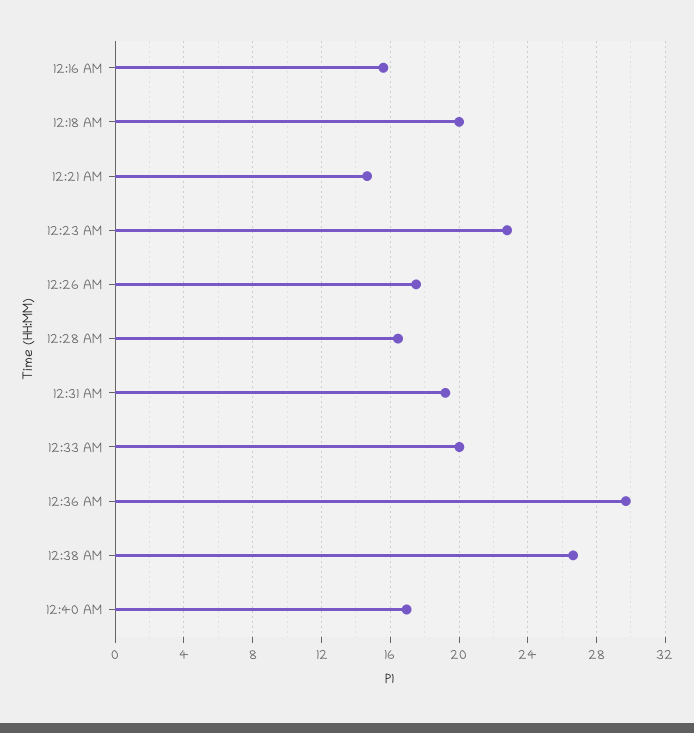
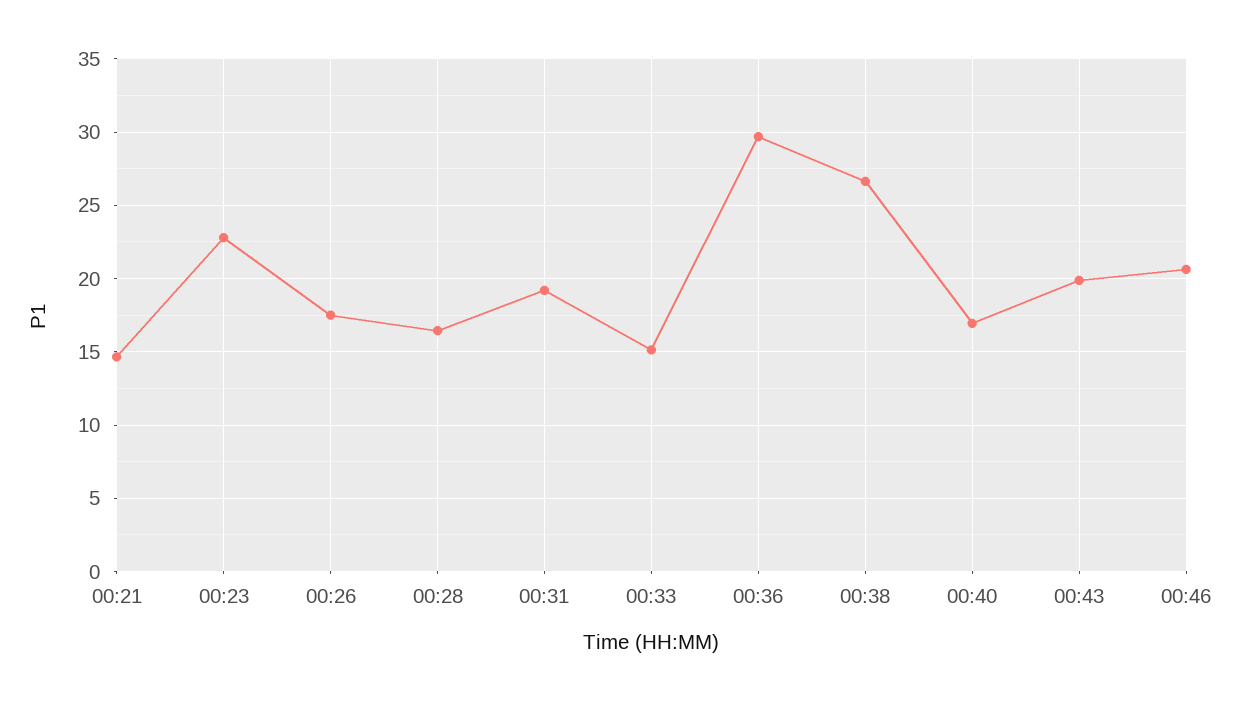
12:16 AM: 15.5 -> none
12:18 AM: 20 -> none
12:33 AM: 20 -> 15
00:43: none -> 20
00:46: none -> 20.5

